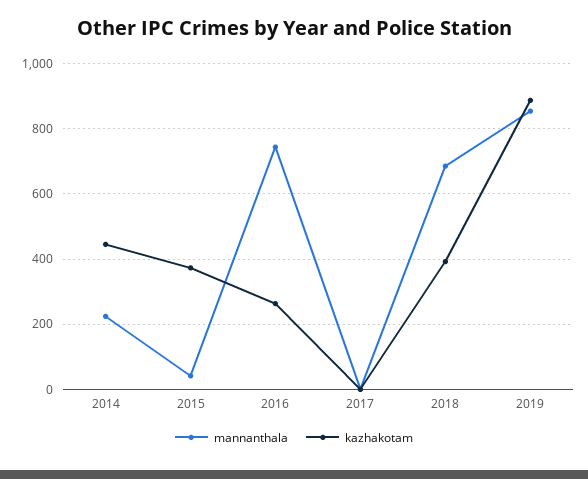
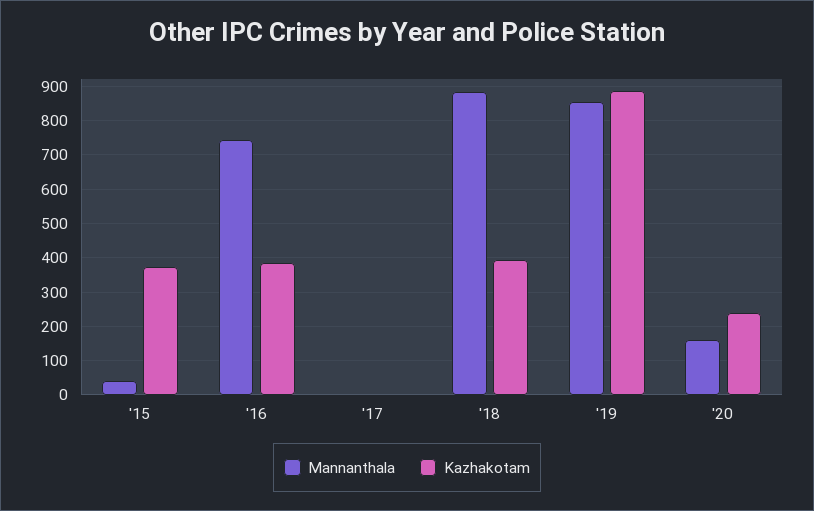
mannanthala, 2014: 220 -> none
kazhakotam, 2014: 440 -> none
kazhakotam, 2016: 260 -> 380
mannanthala, 2018: 680 -> 880
mannanthala, '20: none -> 160
kazhakotam, '20: none -> 240

